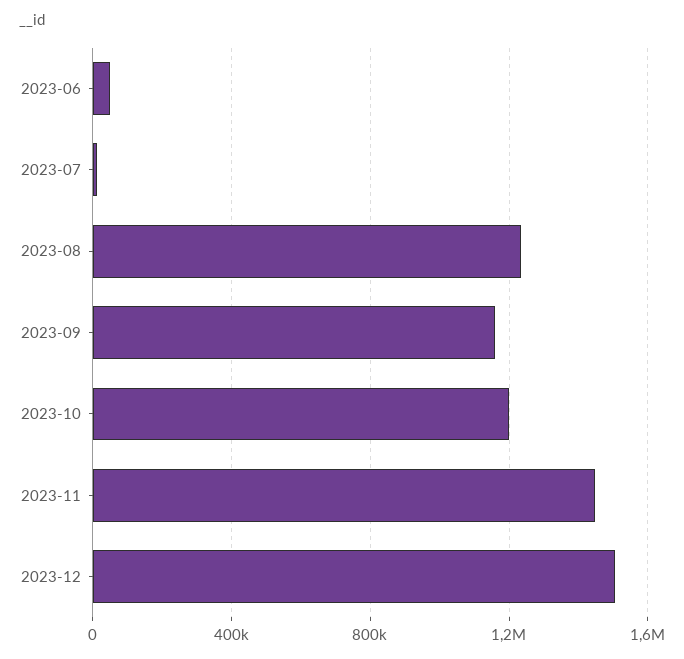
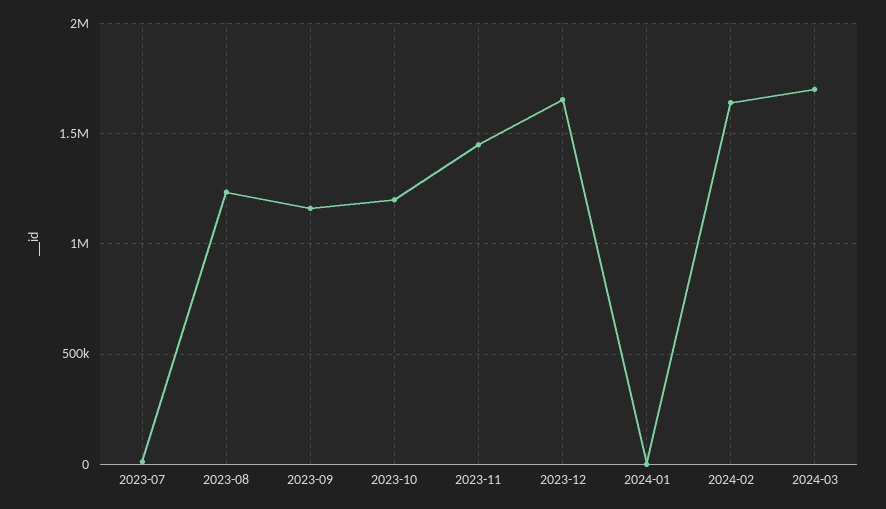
2023-06: 50000 -> none
2023-12: 1500000 -> 1650000
2024-01: none -> 0
2024-02: none -> 1650000
2024-03: none -> 1700000

